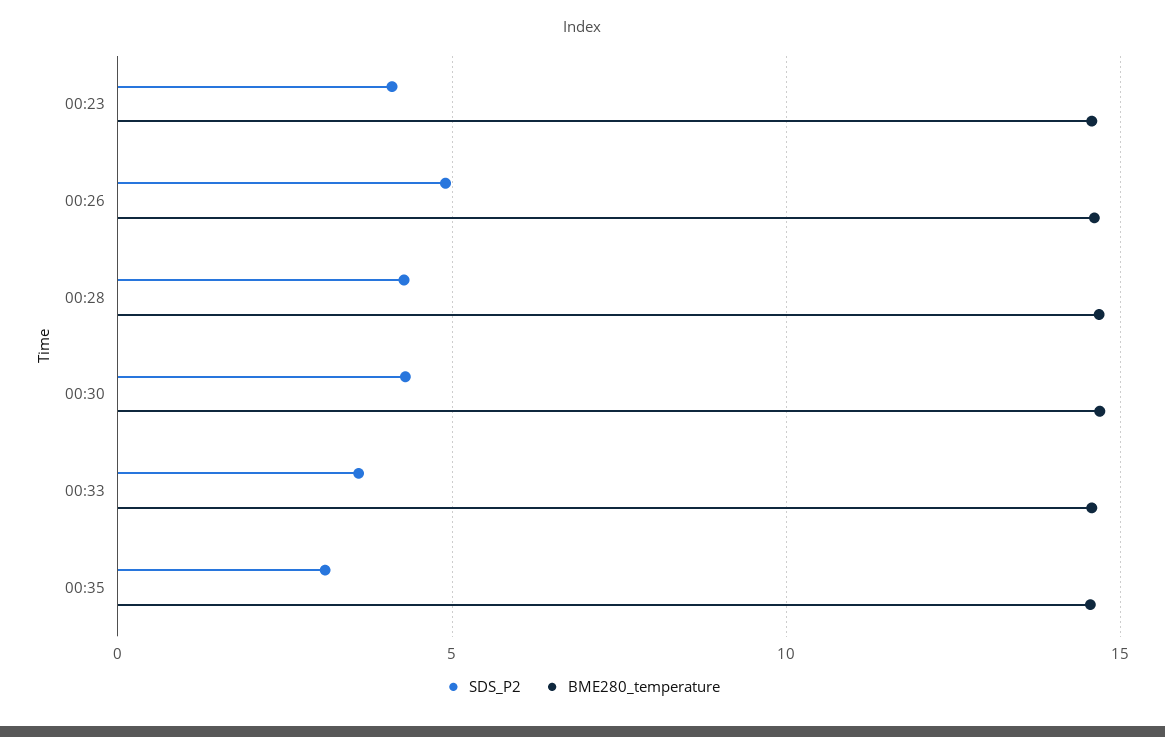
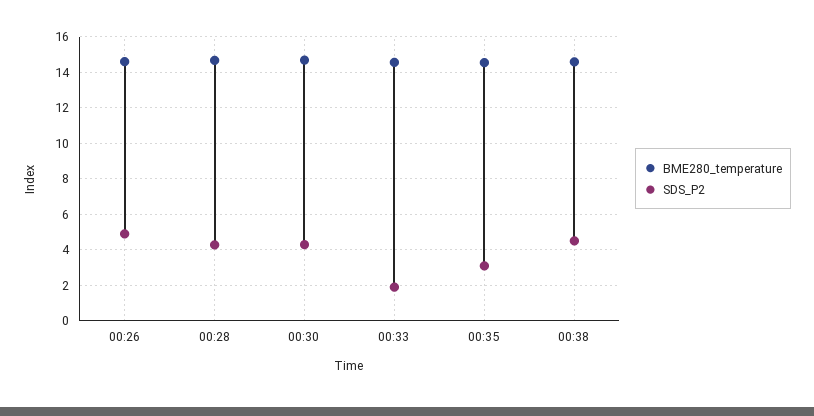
SDS_P2, 00:23: 4 -> none
BME280_temperature, 00:23: 14.5 -> none
SDS_P2, 00:33: 3.5 -> 2
BME280_temperature, 00:38: none -> 14.5
SDS_P2, 00:38: none -> 4.5

